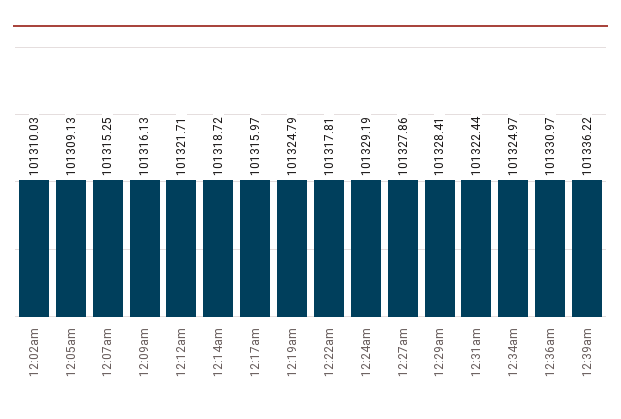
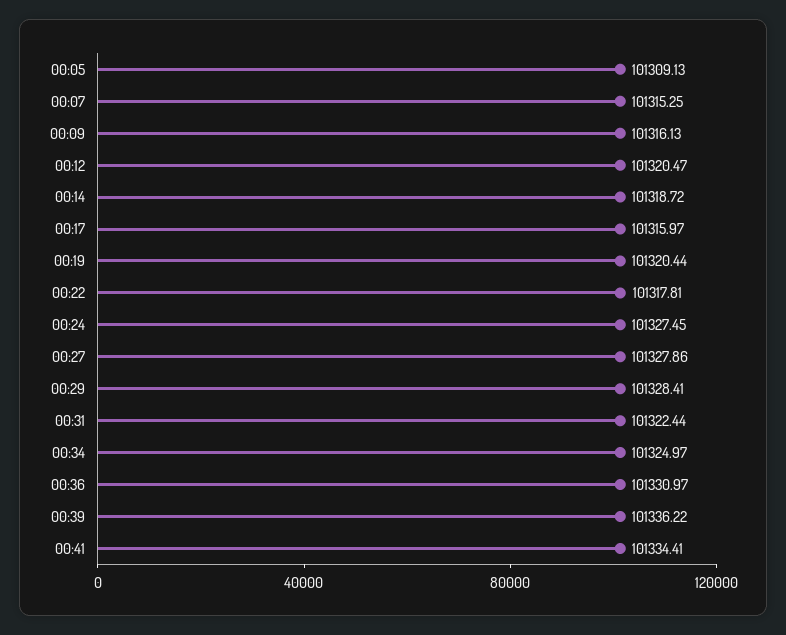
12:02am: 101310.03 -> none
12:12am: 101321.71 -> 101320.47
12:19am: 101324.79 -> 101320.44
12:24am: 101329.19 -> 101327.45
00:41: none -> 101334.41

